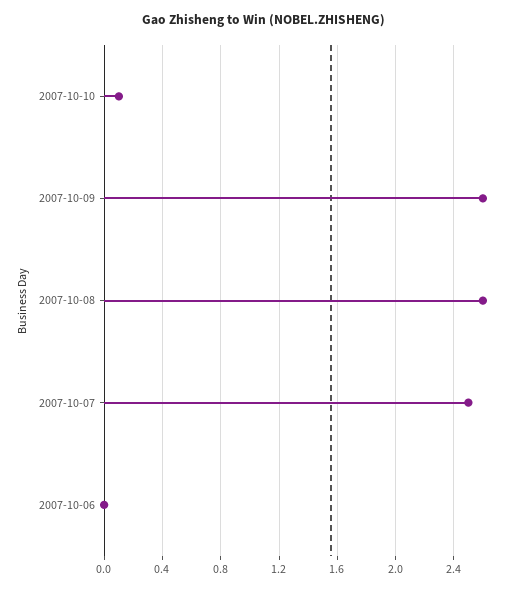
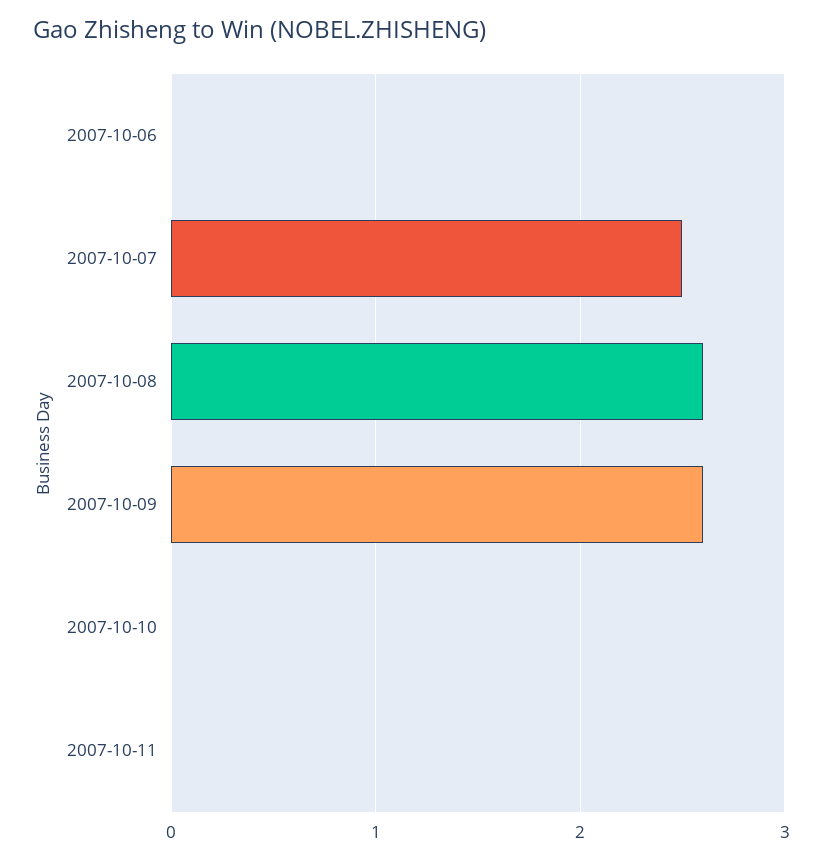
2007-10-10: 0.1 -> 0
2007-10-11: none -> 0

